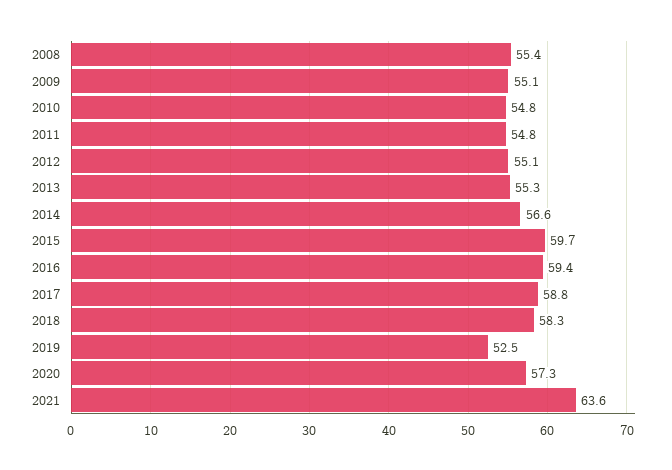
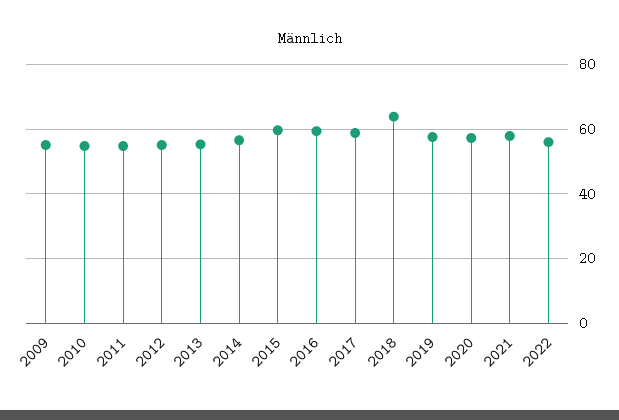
2008: 55.4 -> none
2018: 58.3 -> 64
2019: 52.5 -> 58
2021: 63.6 -> 58
2022: none -> 56

